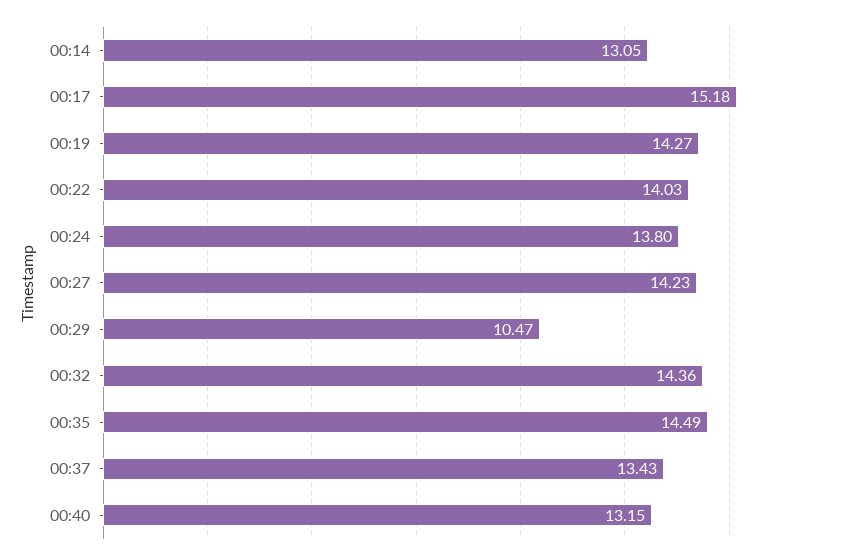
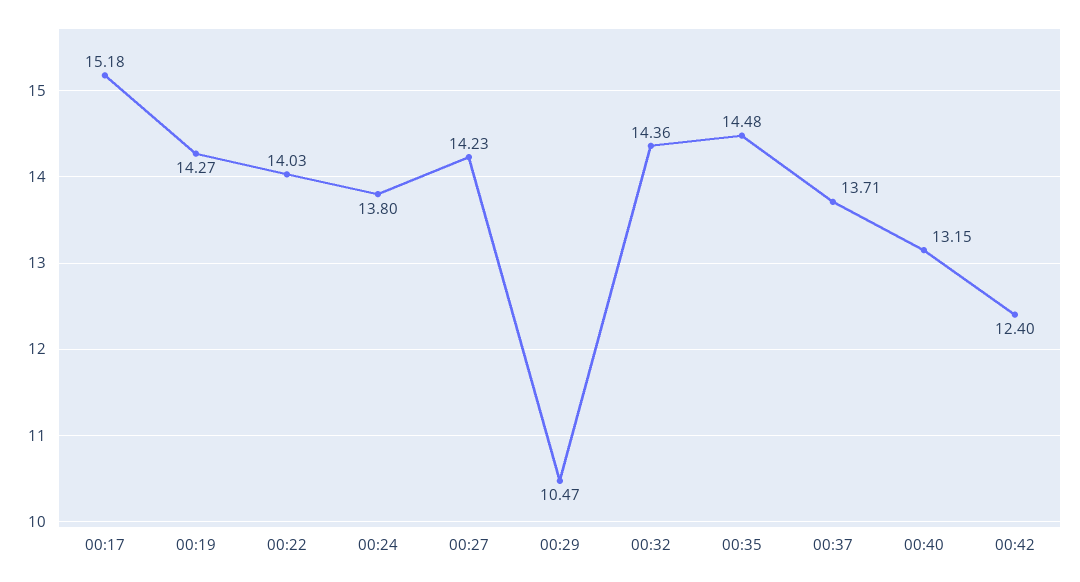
00:14: 13.05 -> none
00:35: 14.49 -> 14.48
00:37: 13.43 -> 13.71
00:42: none -> 12.4

